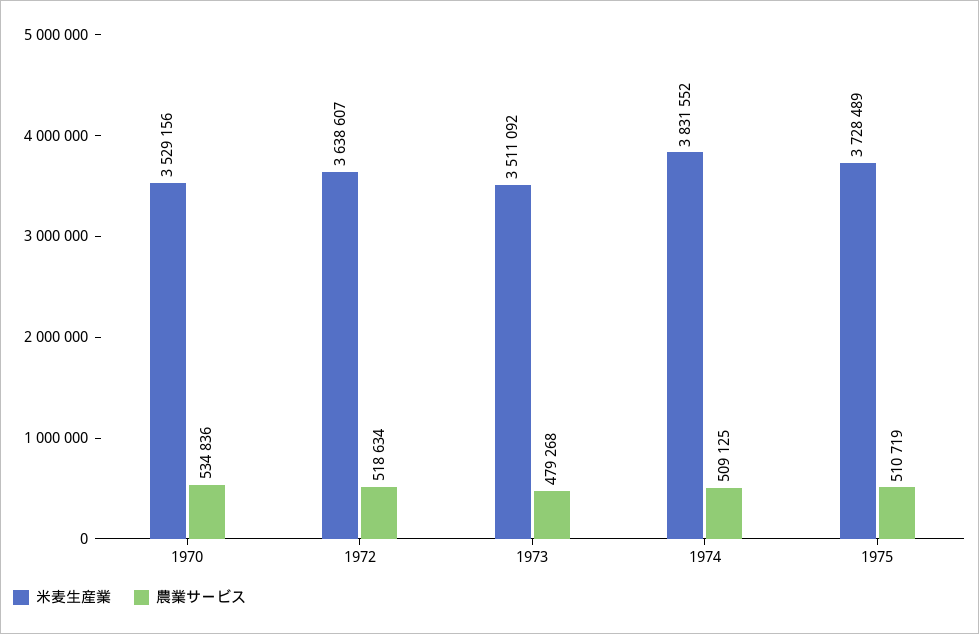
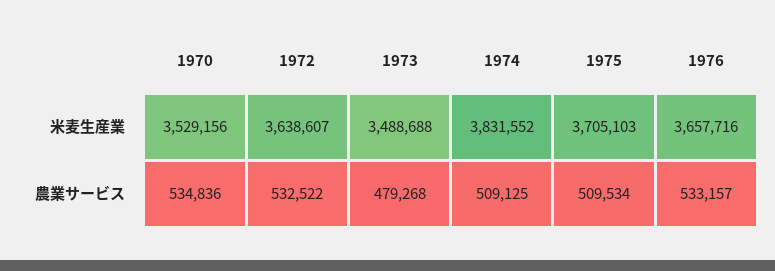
農業サービス, 1972: 518634 -> 532522
米麦生産業, 1973: 3511092 -> 3488688
米麦生産業, 1975: 3728489 -> 3705103
農業サービス, 1975: 510719 -> 509534
米麦生産業, 1976: none -> 3657716
農業サービス, 1976: none -> 533157

